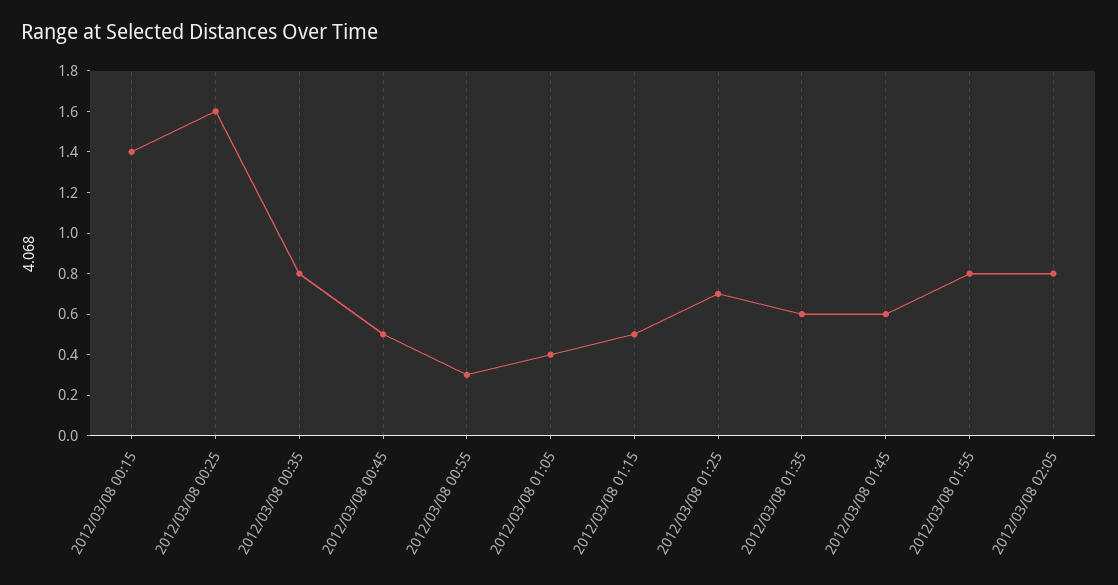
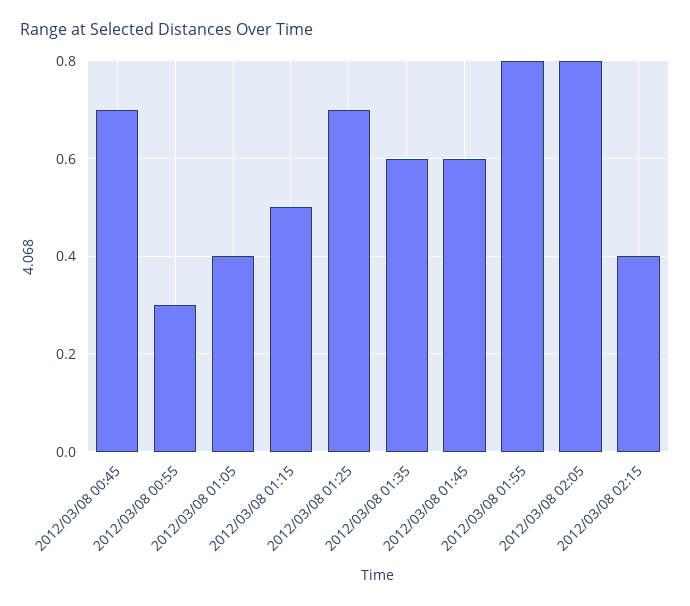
2012/03/08 00:15: 1.4 -> none
2012/03/08 00:25: 1.6 -> none
2012/03/08 00:35: 0.8 -> none
2012/03/08 00:45: 0.5 -> 0.7
2012/03/08 02:15: none -> 0.4

